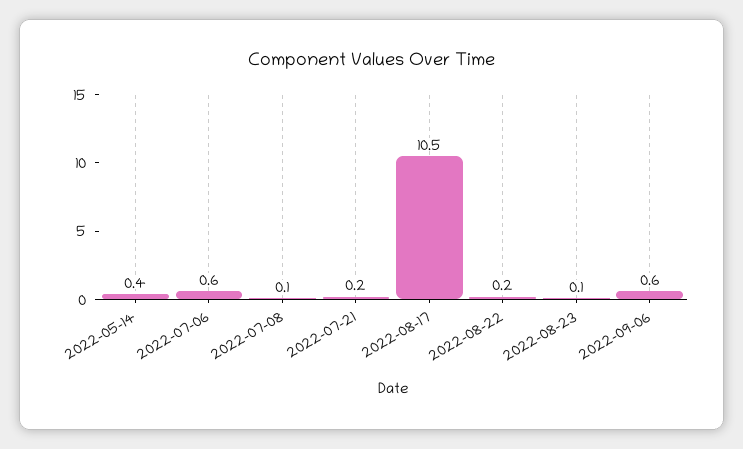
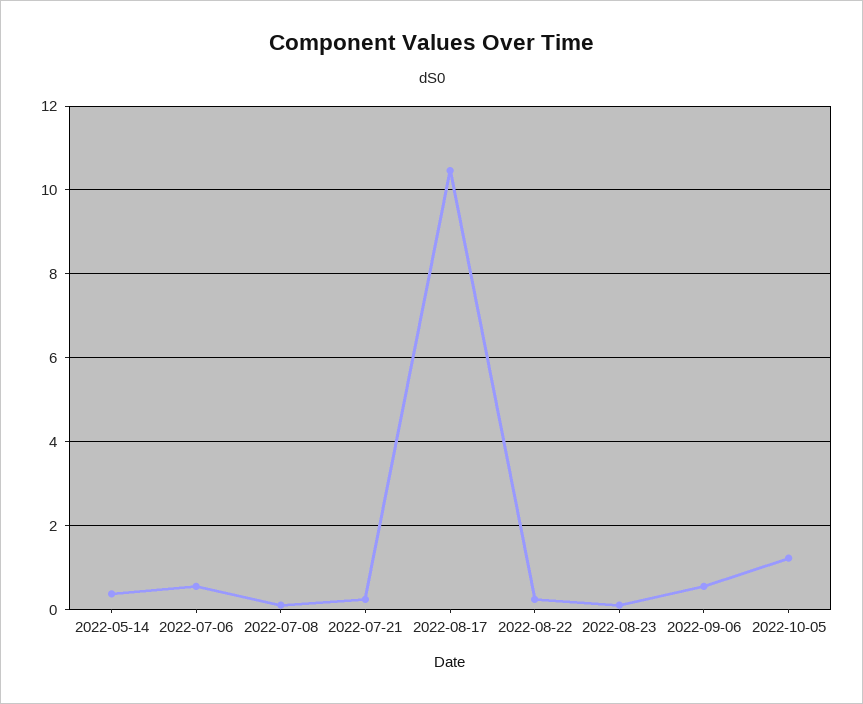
2022-10-05: none -> 1.2

